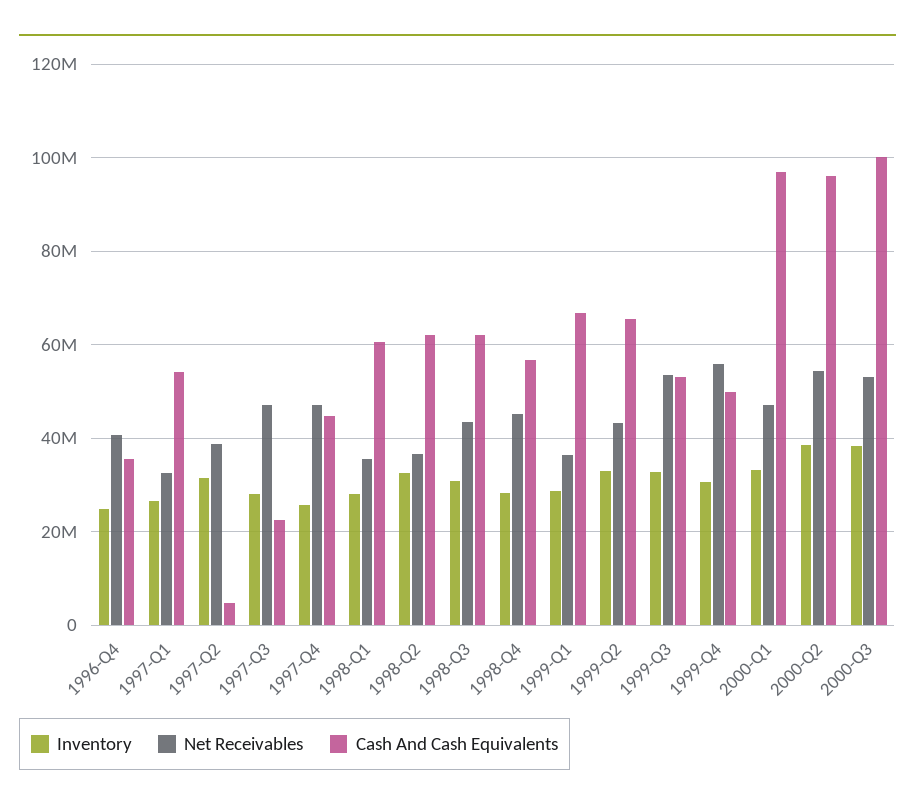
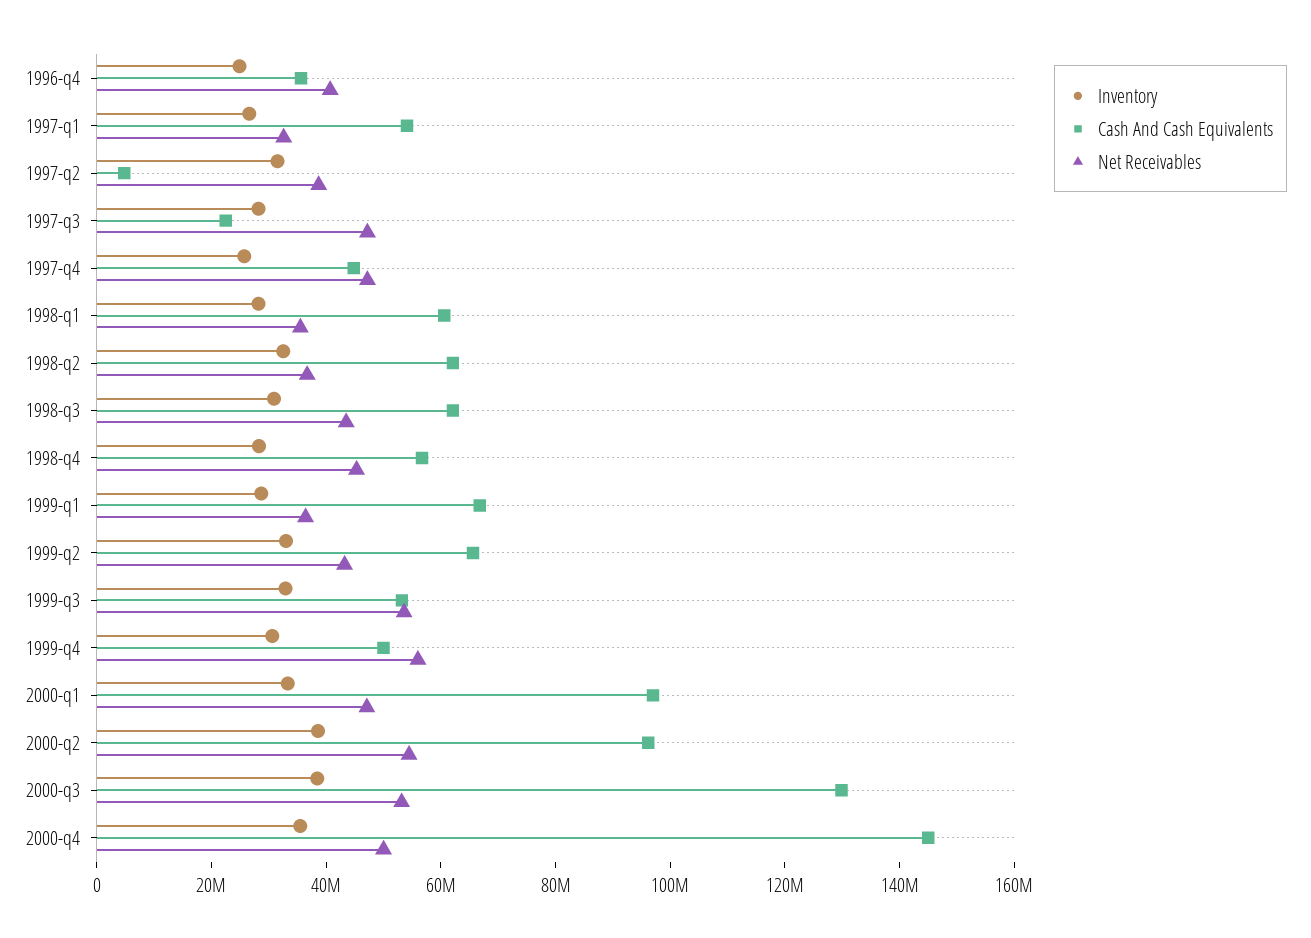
Cash And Cash Equivalents, 2000-Q3: 100000000 -> 130000000
Inventory, 2000-q4: none -> 35000000
Cash And Cash Equivalents, 2000-q4: none -> 145000000
Net Receivables, 2000-q4: none -> 50000000

